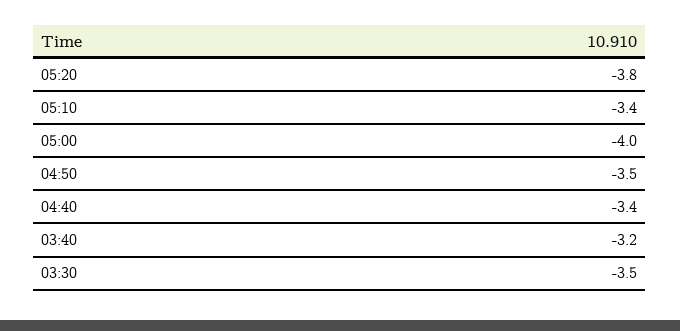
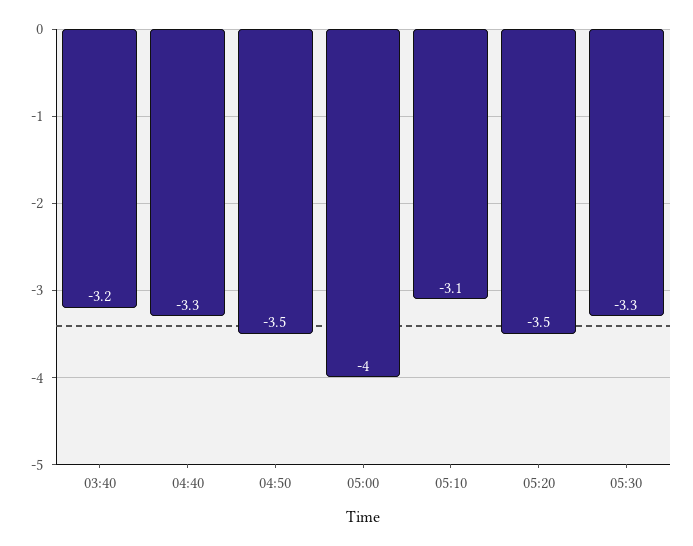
05:20: -3.8 -> -3.5
05:10: -3.4 -> -3.1
04:40: -3.4 -> -3.3
03:30: -3.5 -> none
05:30: none -> -3.3

